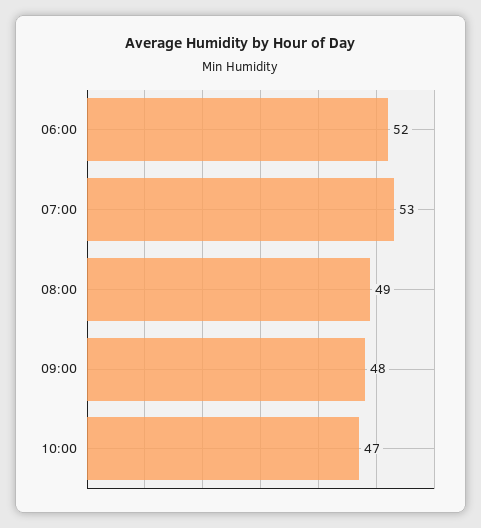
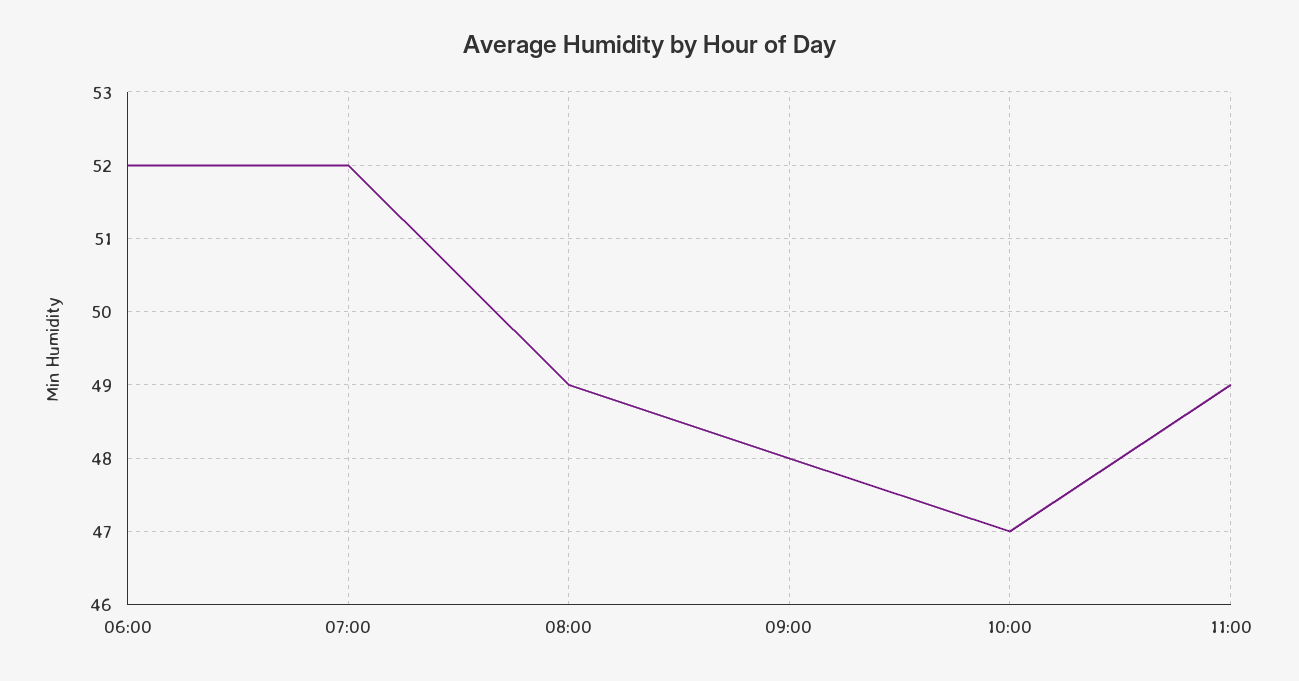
07:00: 53 -> 52
11:00: none -> 49

